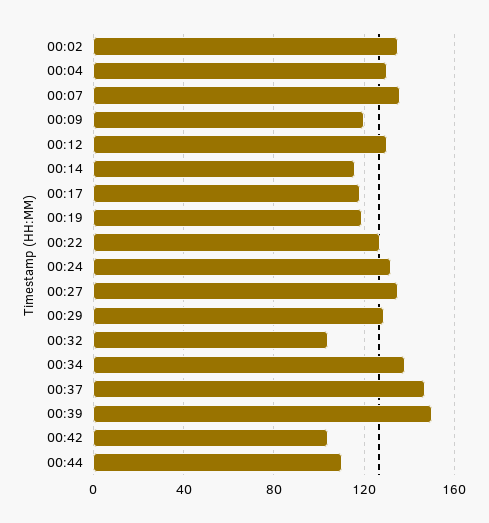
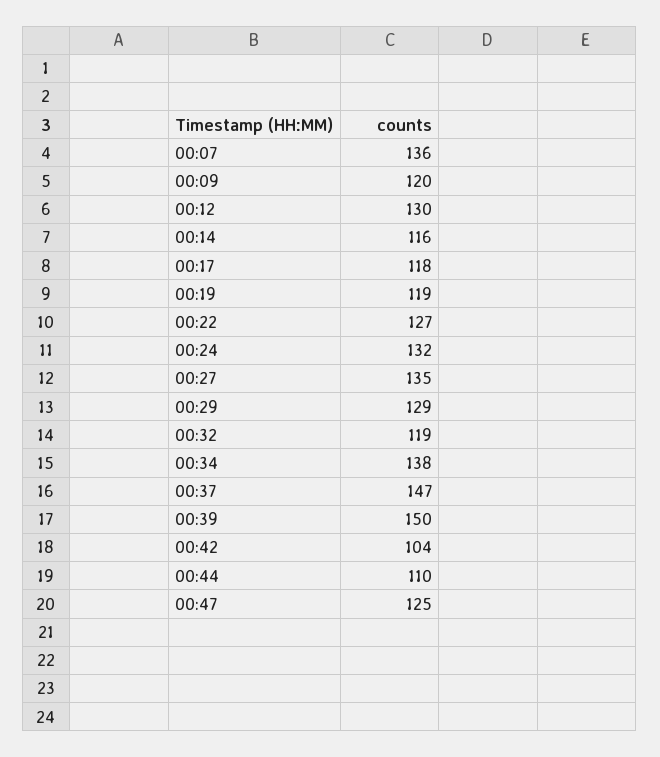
00:02: 135 -> none
00:04: 130 -> none
00:32: 105 -> 119
00:47: none -> 125

